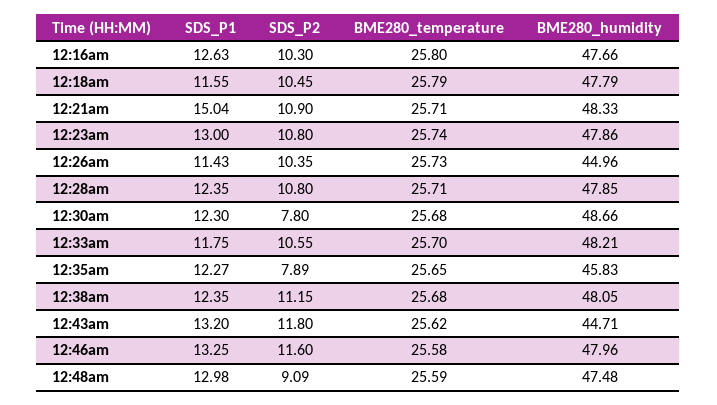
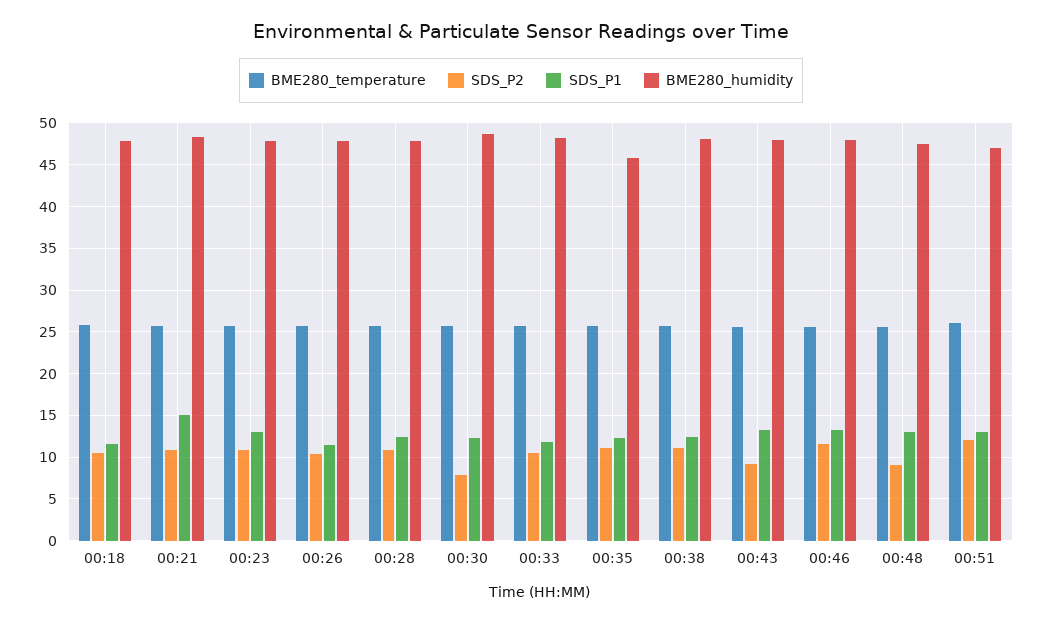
SDS_P1, 12:16am: 12.63 -> none
SDS_P2, 12:16am: 10.3 -> none
BME280_temperature, 12:16am: 25.8 -> none
BME280_humidity, 12:16am: 47.66 -> none
BME280_humidity, 12:26am: 44.96 -> 48
SDS_P2, 12:35am: 7.89 -> 11
SDS_P2, 12:43am: 11.8 -> 9
BME280_humidity, 12:43am: 44.71 -> 48
BME280_temperature, 00:51: none -> 26
SDS_P2, 00:51: none -> 12
SDS_P1, 00:51: none -> 13
BME280_humidity, 00:51: none -> 47

